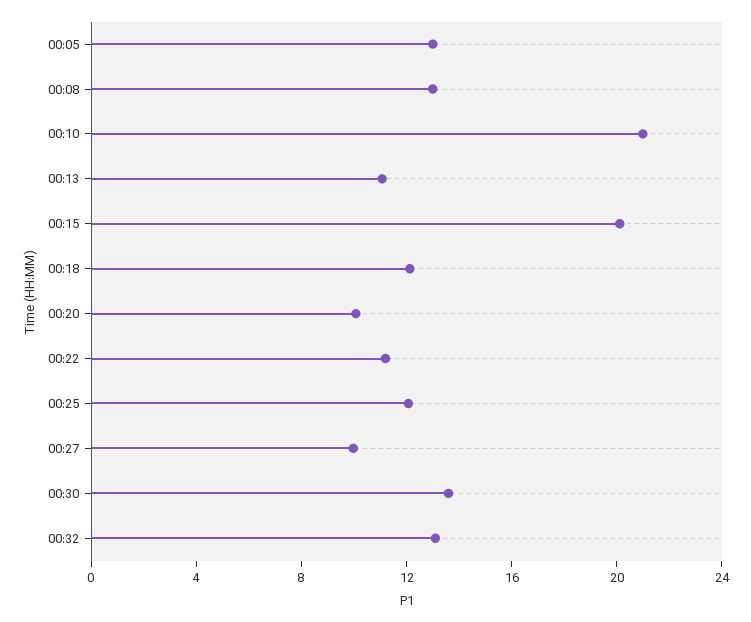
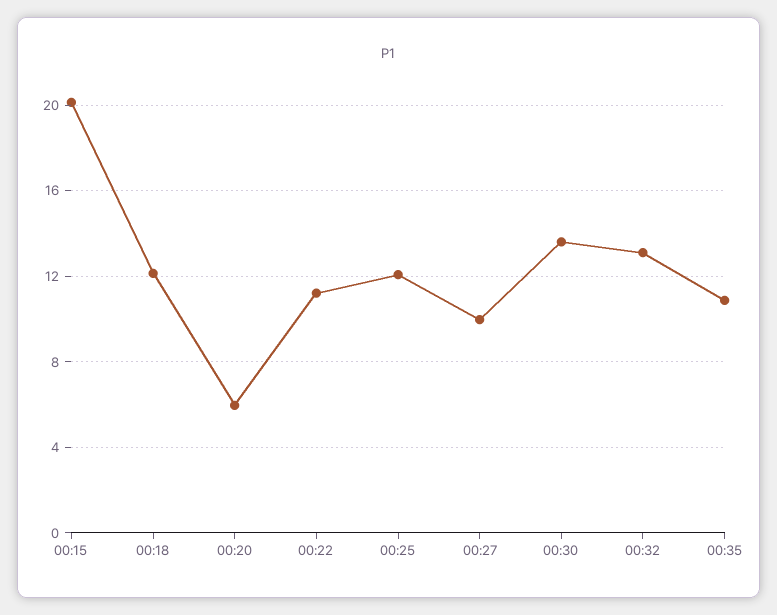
00:05: 13 -> none
00:08: 13 -> none
00:10: 21 -> none
00:13: 11 -> none
00:20: 10 -> 6
00:35: none -> 11

